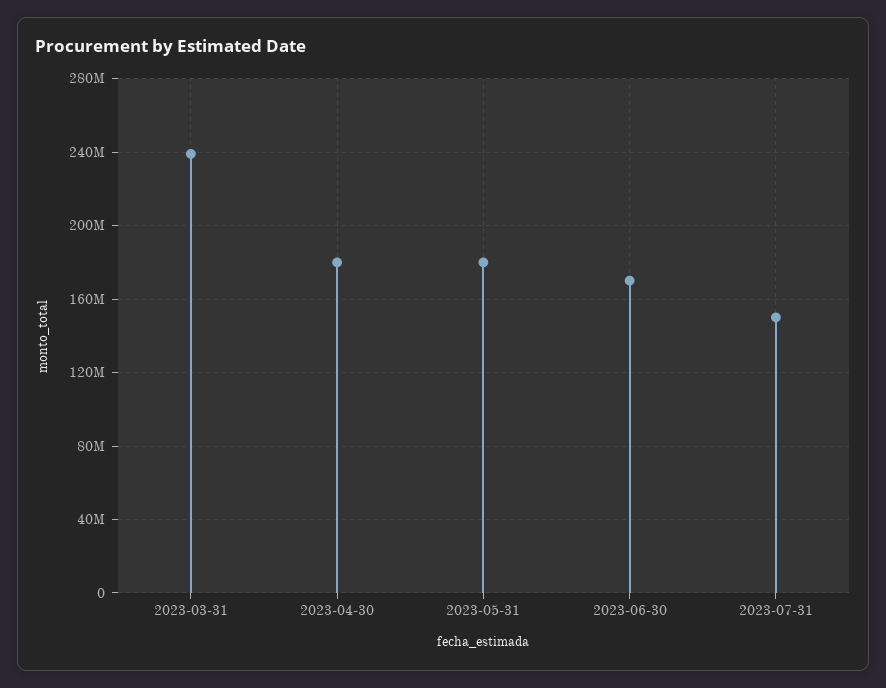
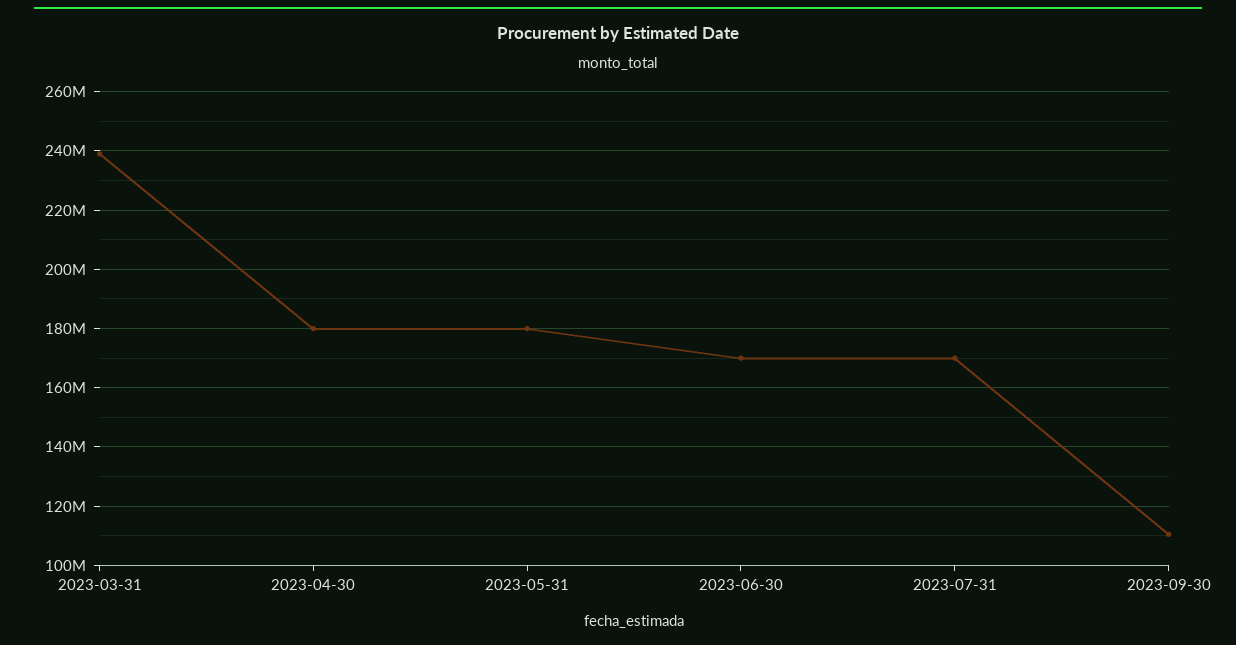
2023-07-31: 150000000 -> 170000000
2023-09-30: none -> 110000000

